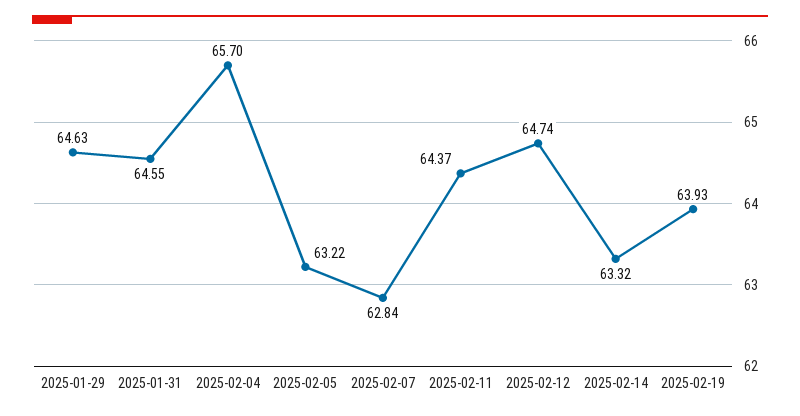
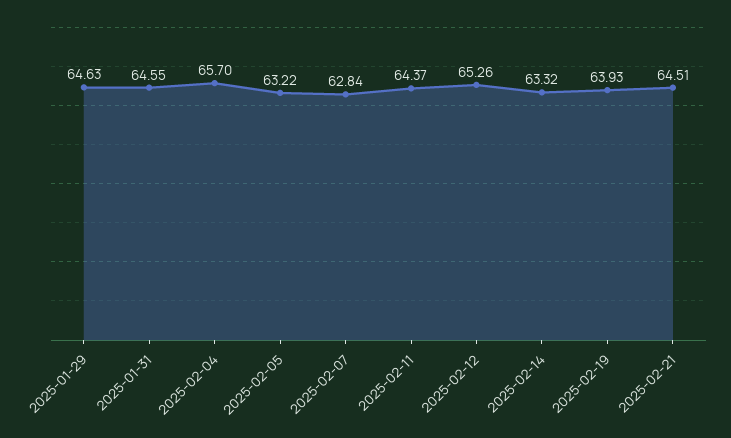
2025-02-12: 64.74 -> 65.26
2025-02-21: none -> 64.51

